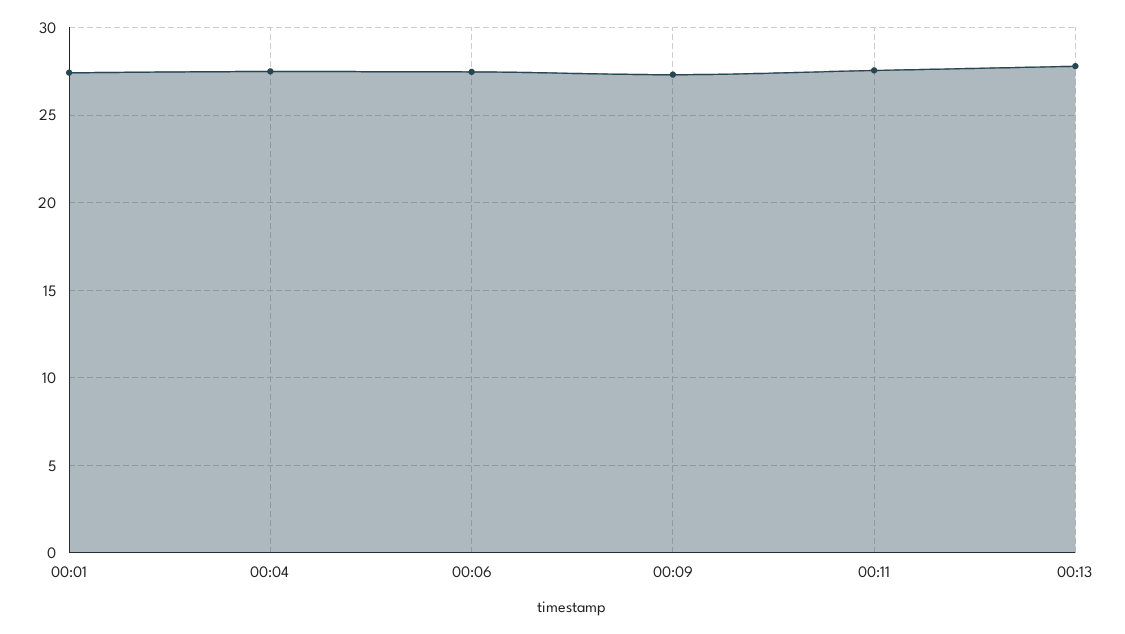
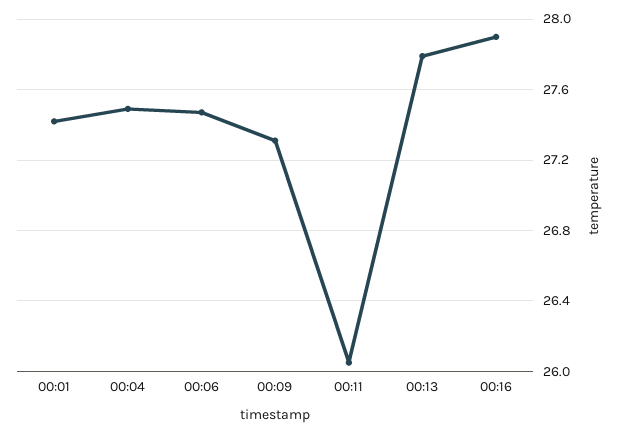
00:11: 27.5 -> 26.05
00:16: none -> 27.9

